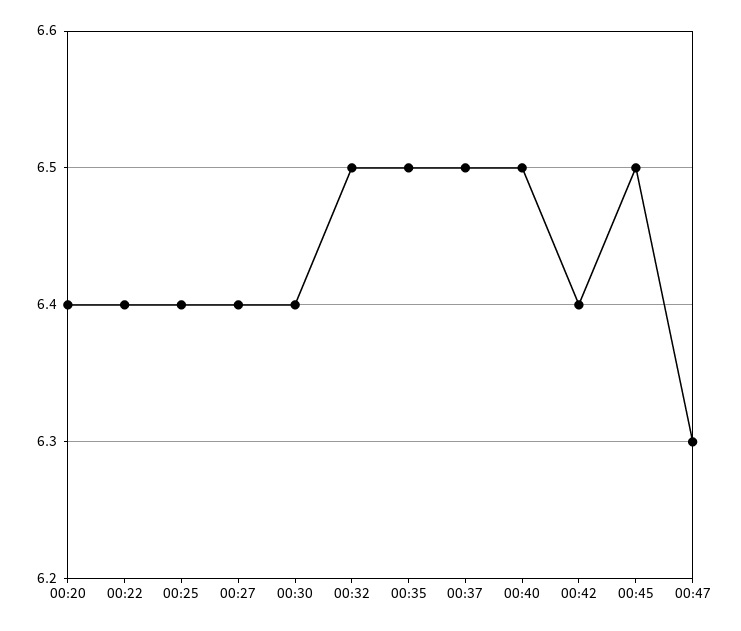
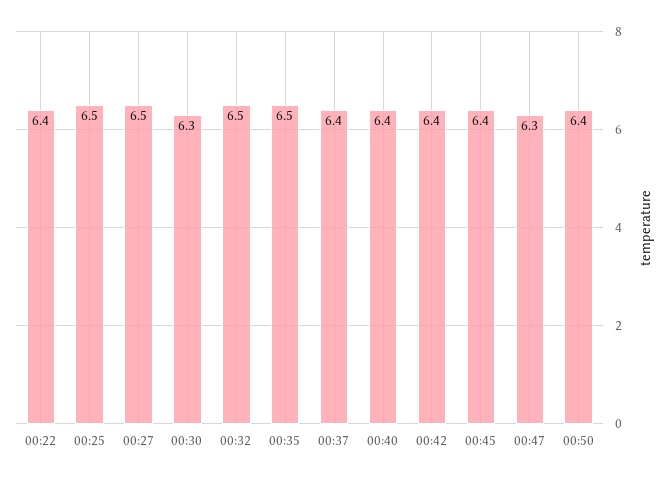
00:20: 6.4 -> none
00:25: 6.4 -> 6.5
00:27: 6.4 -> 6.5
00:30: 6.4 -> 6.3
00:37: 6.5 -> 6.4
00:40: 6.5 -> 6.4
00:45: 6.5 -> 6.4
00:50: none -> 6.4

